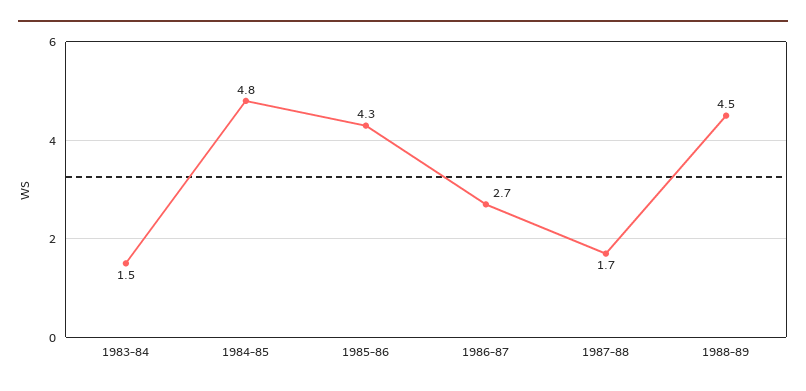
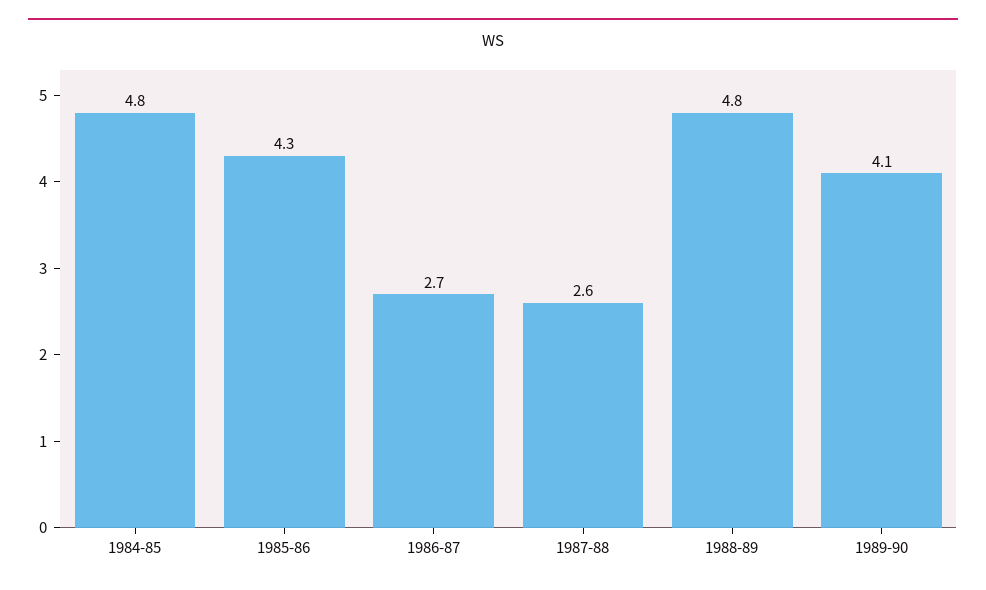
1983-84: 1.5 -> none
1987-88: 1.7 -> 2.6
1988-89: 4.5 -> 4.8
1989-90: none -> 4.1

